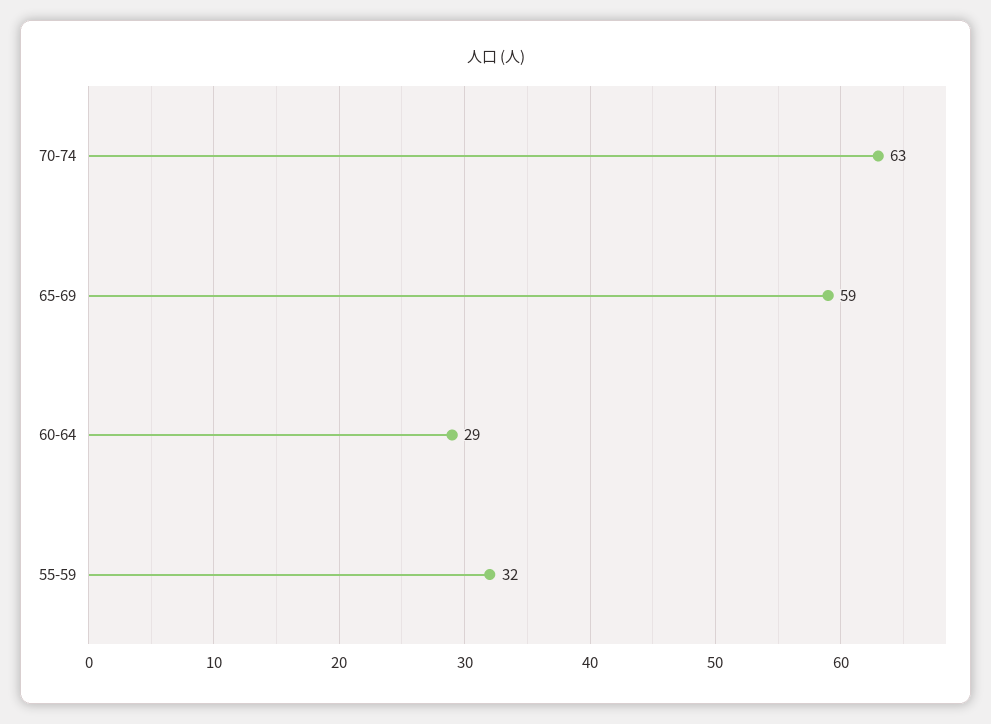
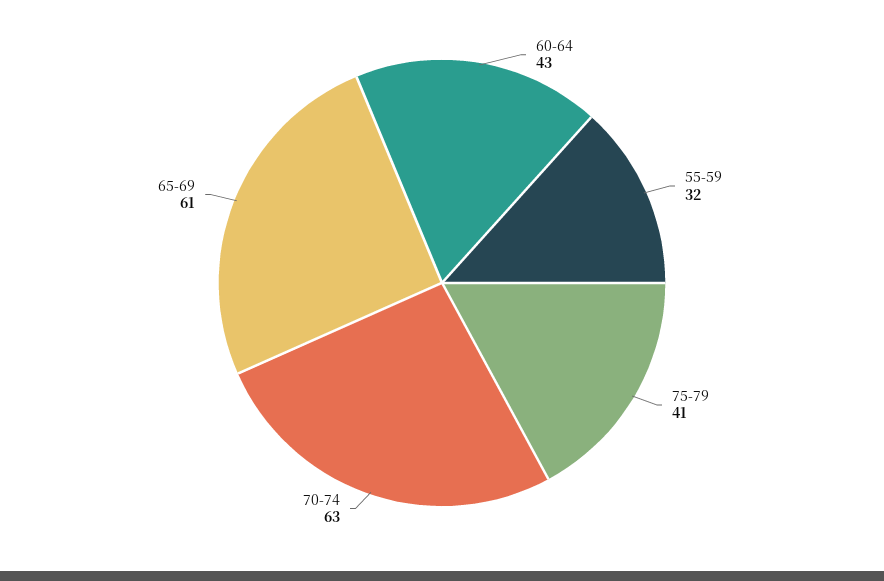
65-69: 59 -> 61
60-64: 29 -> 43
75-79: none -> 41

